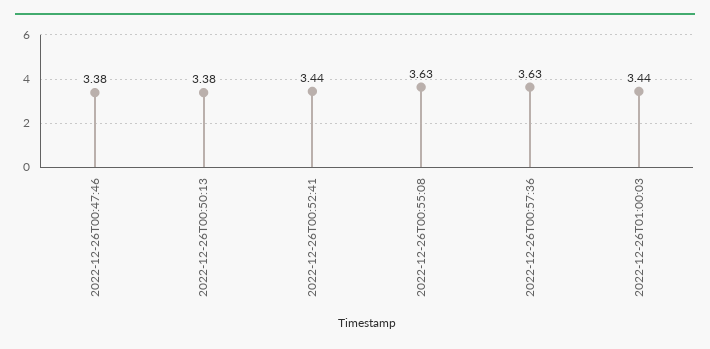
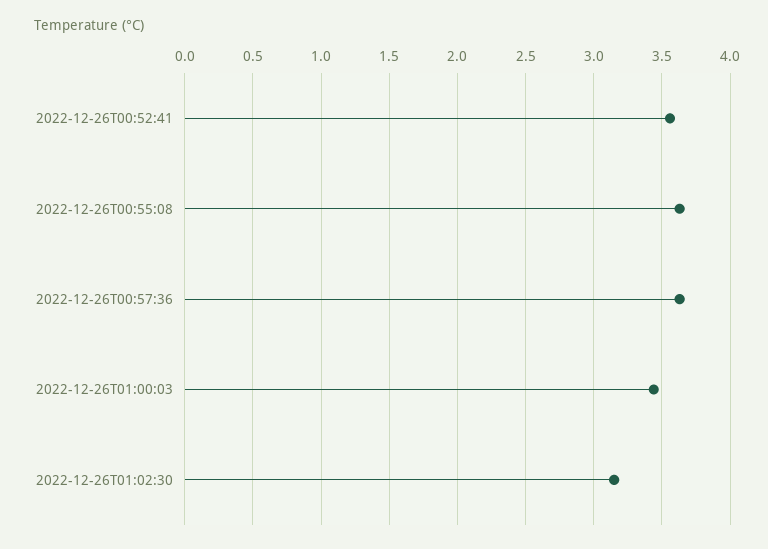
2022-12-26T00:47:46: 3.38 -> none
2022-12-26T00:50:13: 3.38 -> none
2022-12-26T00:52:41: 3.44 -> 3.55
2022-12-26T01:02:30: none -> 3.15

